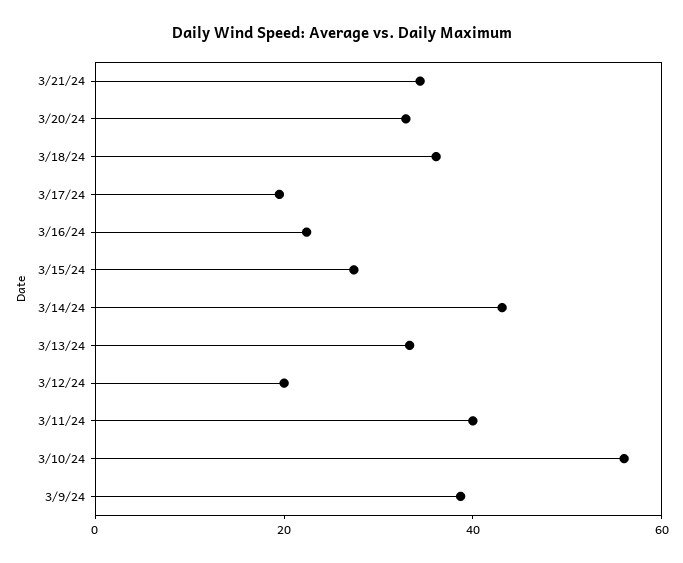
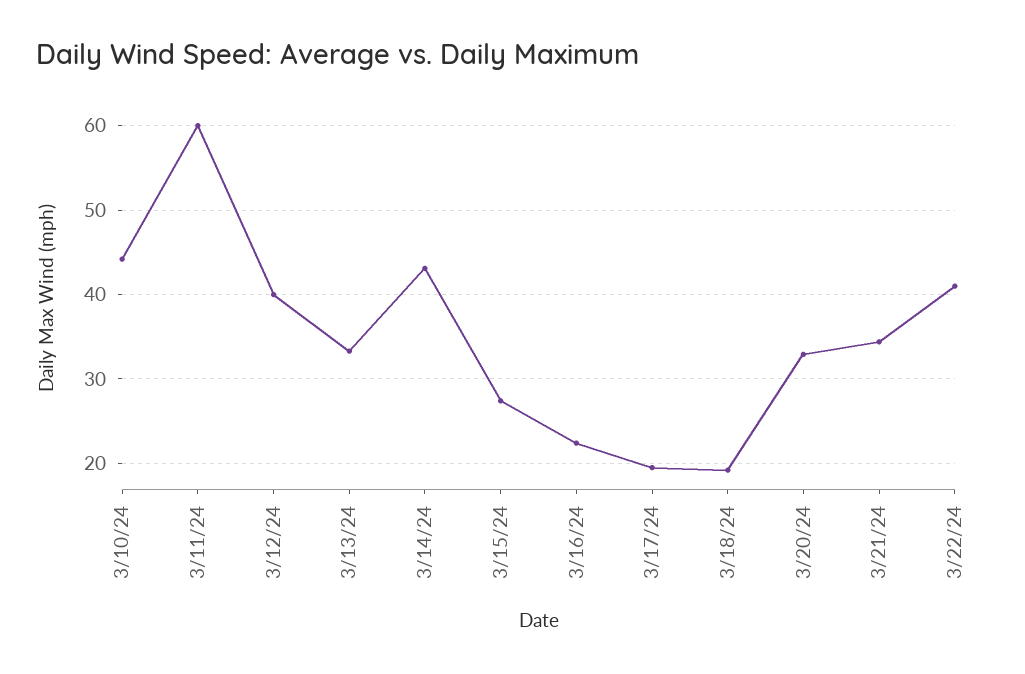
3/18/24: 35 -> 19
3/12/24: 20 -> 40
3/11/24: 40 -> 60
3/10/24: 55 -> 44
3/9/24: 40 -> none
3/22/24: none -> 41

